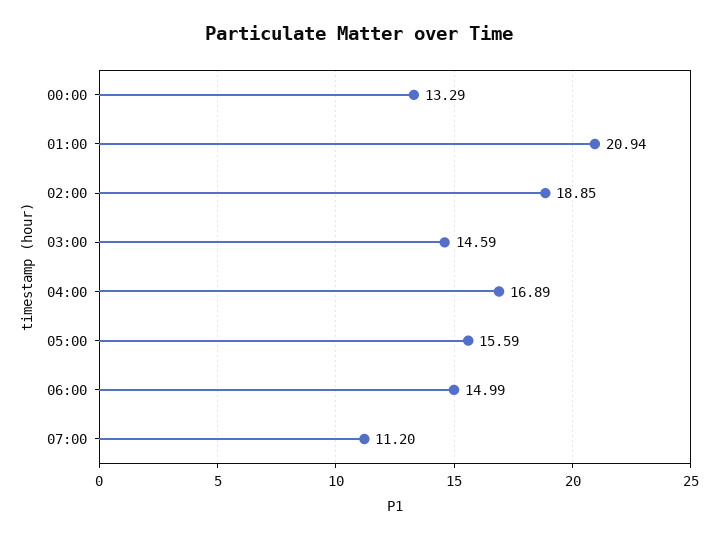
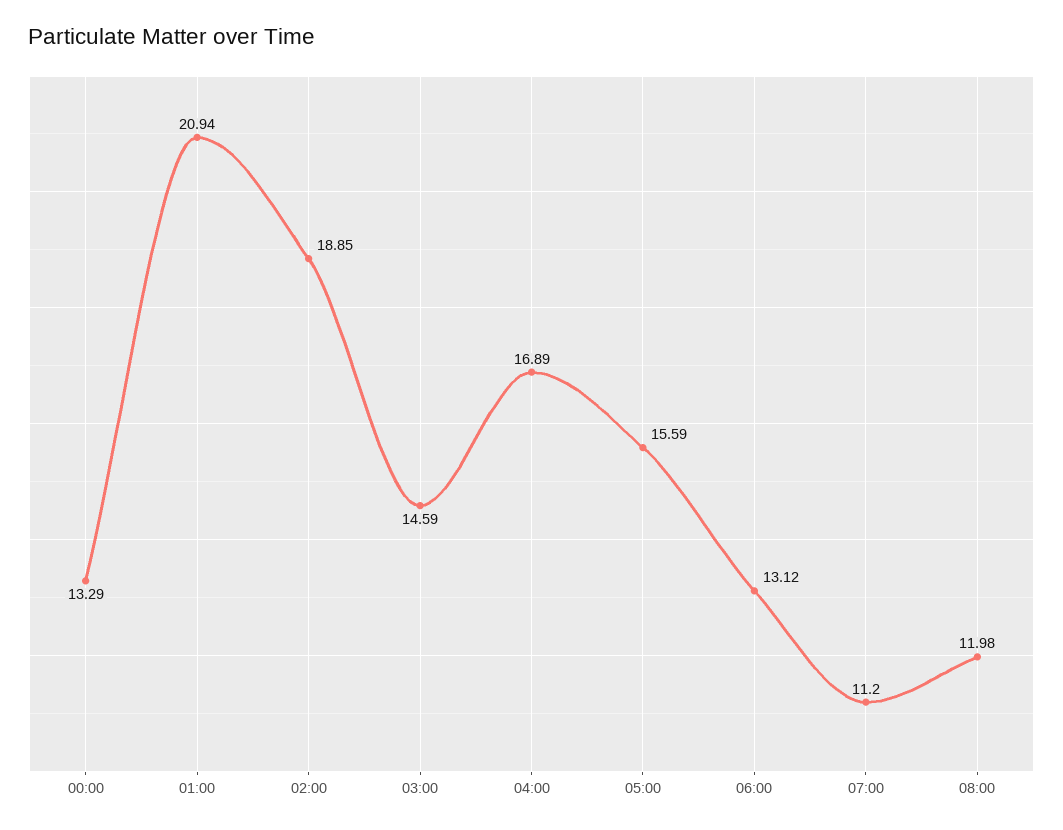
06:00: 14.99 -> 13.12
08:00: none -> 11.98

